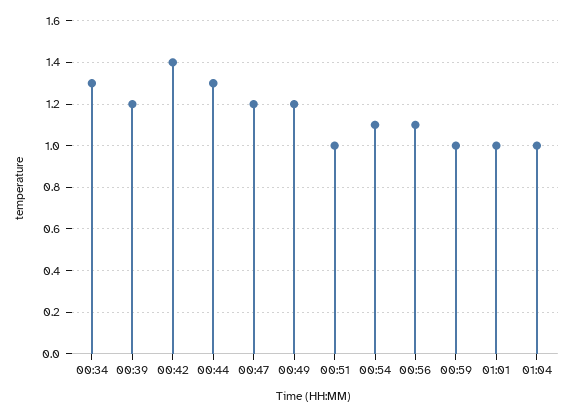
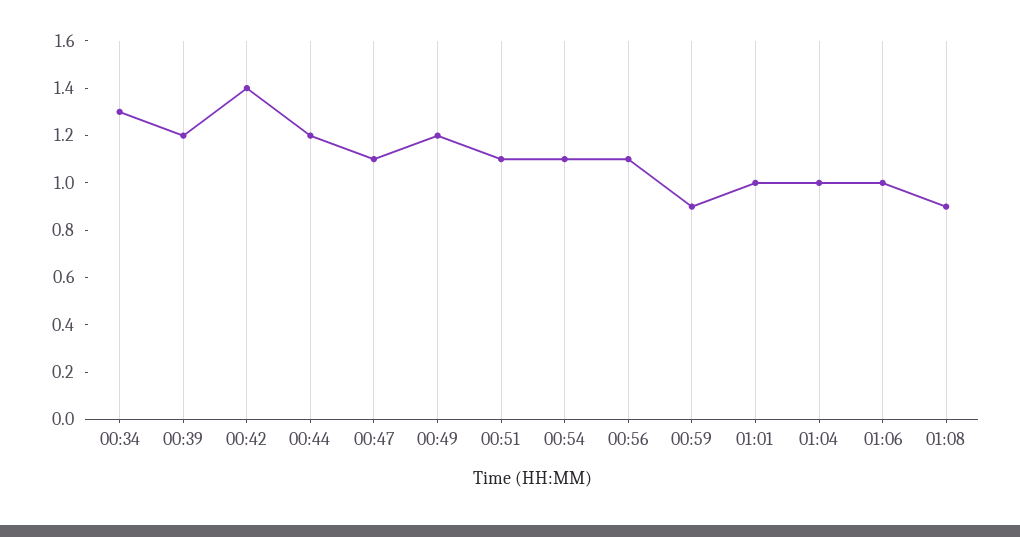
00:44: 1.3 -> 1.2
00:47: 1.2 -> 1.1
00:51: 1 -> 1.1
00:59: 1 -> 0.9
01:06: none -> 1
01:08: none -> 0.9

